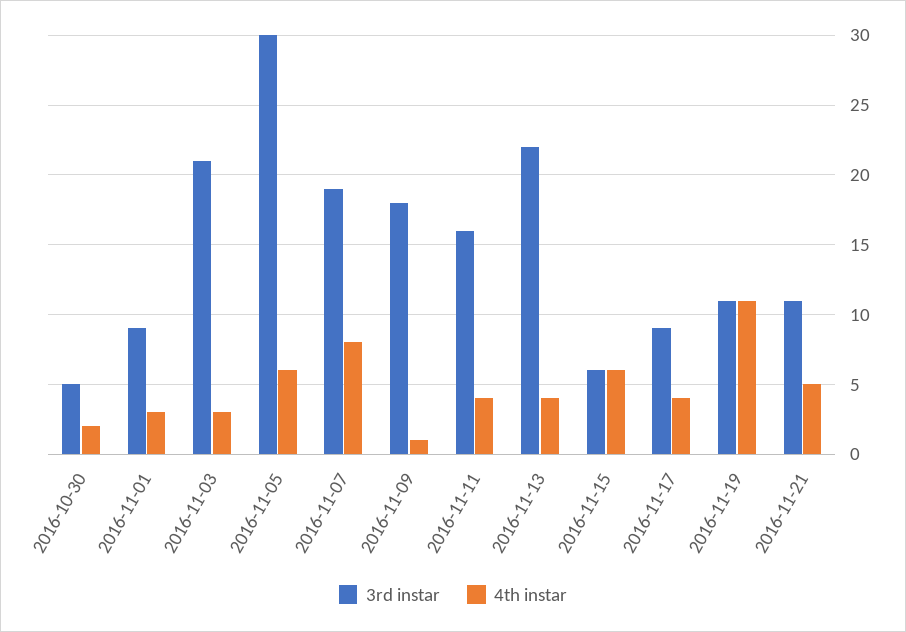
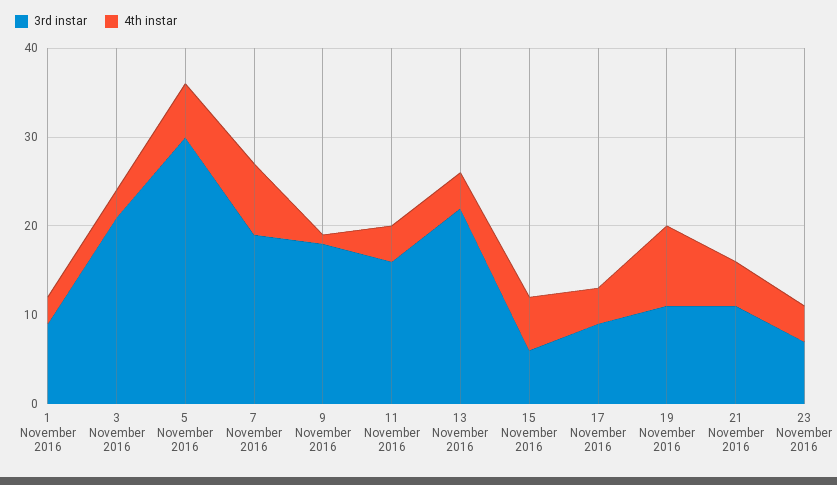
3rd instar, 2016-10-30: 5 -> none
4th instar, 2016-10-30: 2 -> none
4th instar, 2016-11-19: 11 -> 9
3rd instar, 23 November 2016: none -> 7
4th instar, 23 November 2016: none -> 4

